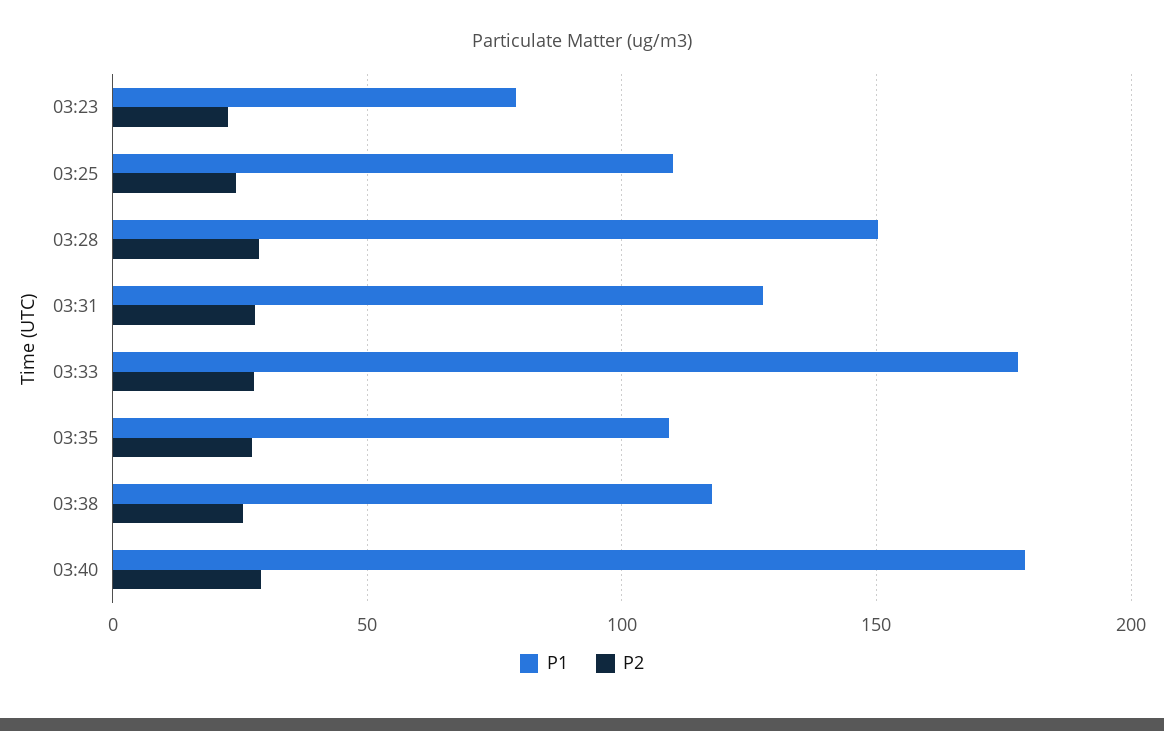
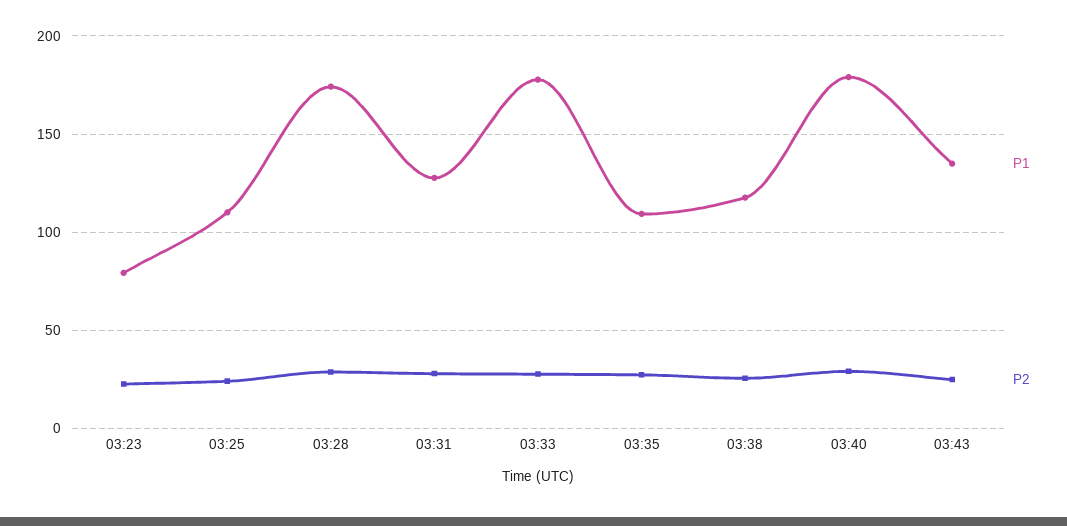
P1, 03:28: 150 -> 175
P1, 03:43: none -> 135
P2, 03:43: none -> 25

